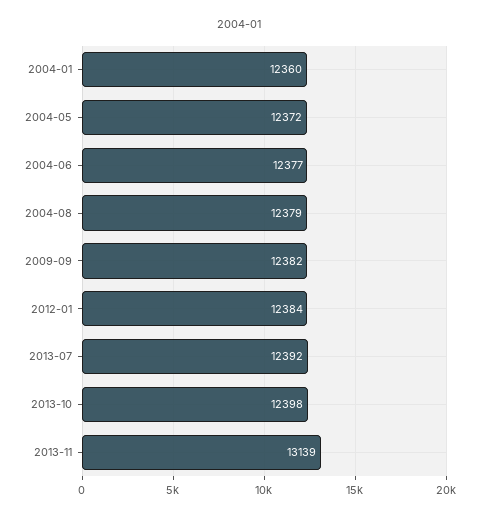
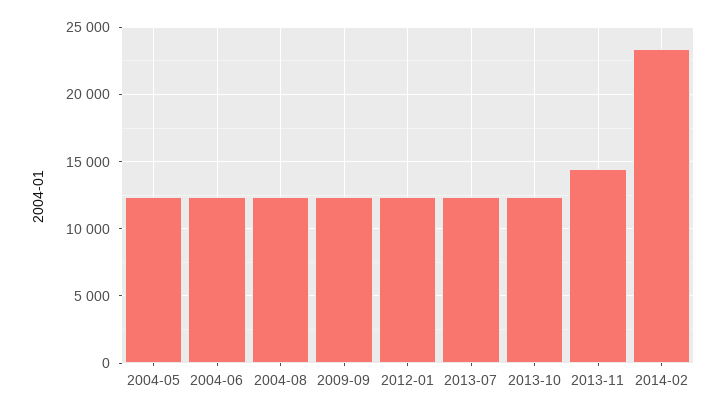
2004-01: 12360 -> none
2013-11: 13139 -> 14500
2014-02: none -> 23500

